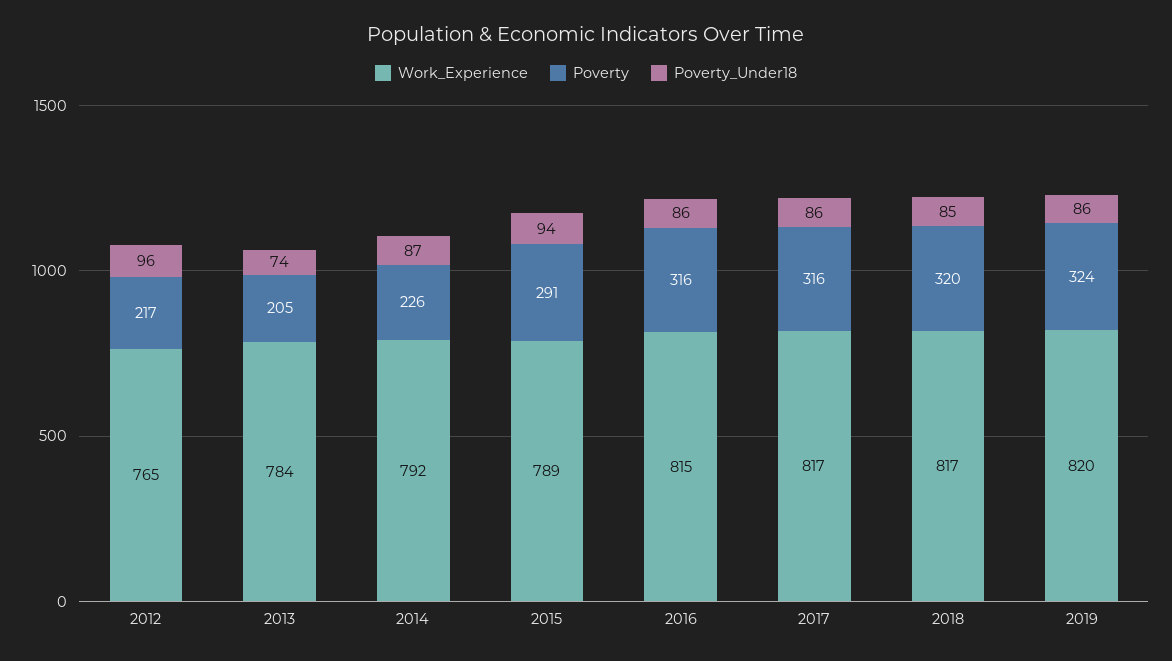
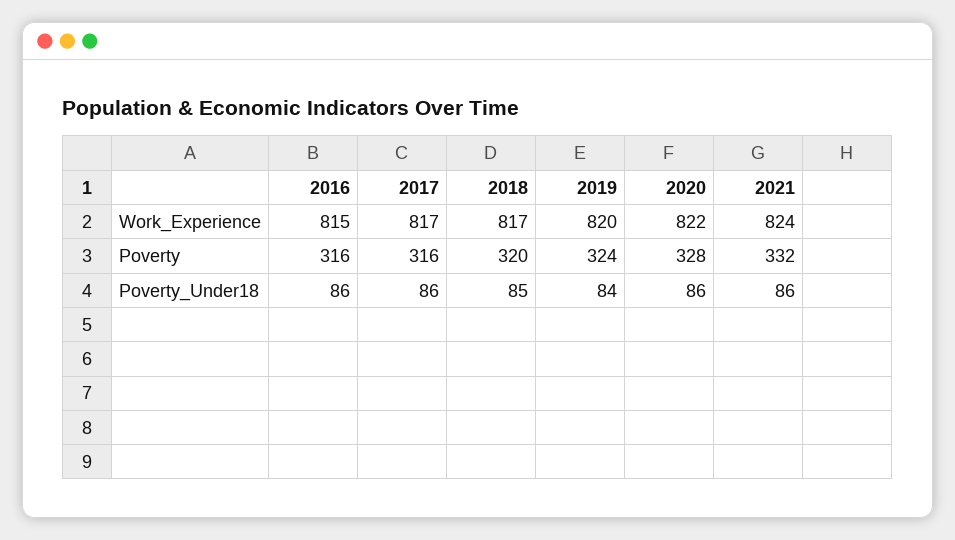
Work_Experience, 2012: 765 -> none
Poverty, 2012: 217 -> none
Poverty_Under18, 2012: 96 -> none
Work_Experience, 2013: 784 -> none
Poverty, 2013: 205 -> none
Poverty_Under18, 2013: 74 -> none
Work_Experience, 2014: 792 -> none
Poverty, 2014: 226 -> none
Poverty_Under18, 2014: 87 -> none
Work_Experience, 2015: 789 -> none
Poverty, 2015: 291 -> none
Poverty_Under18, 2015: 94 -> none
Poverty_Under18, 2019: 86 -> 84
Work_Experience, 2020: none -> 822
Work_Experience, 2021: none -> 824
Poverty, 2020: none -> 328
Poverty, 2021: none -> 332
Poverty_Under18, 2020: none -> 86
Poverty_Under18, 2021: none -> 86

